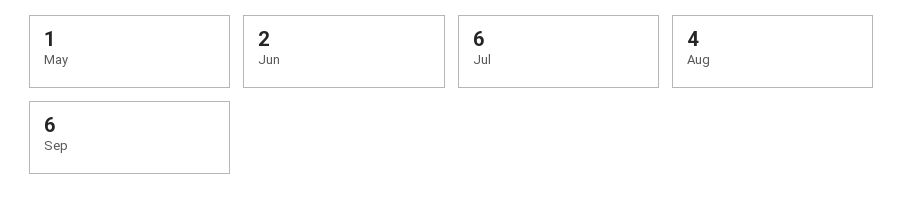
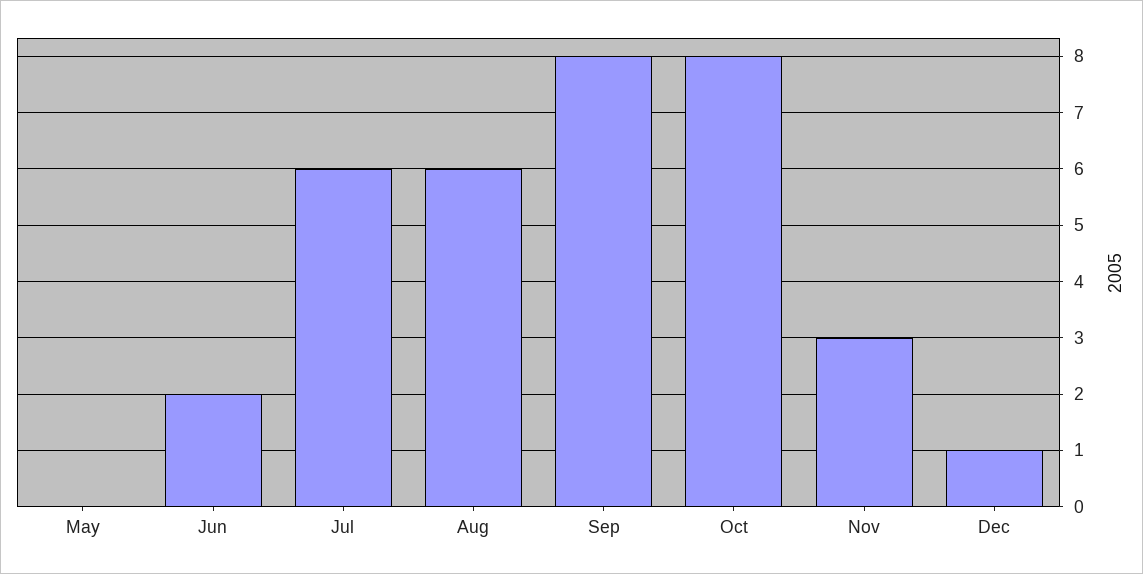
May: 1 -> 0
Aug: 4 -> 6
Sep: 6 -> 8
Oct: none -> 8
Nov: none -> 3
Dec: none -> 1

